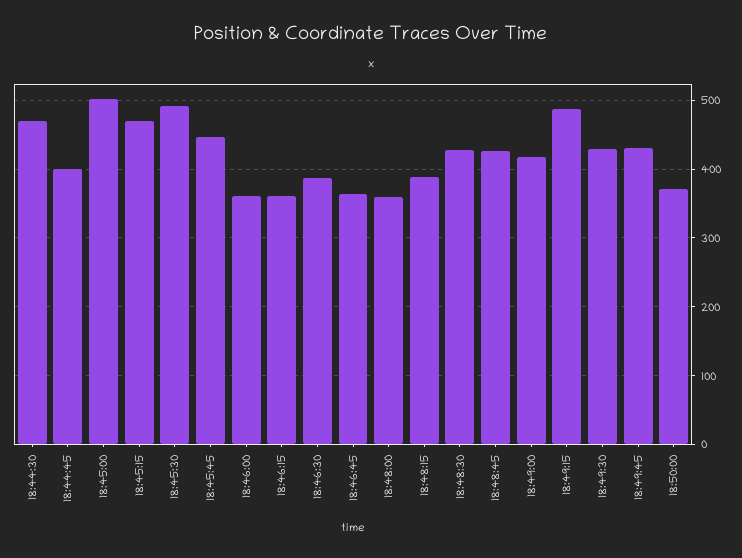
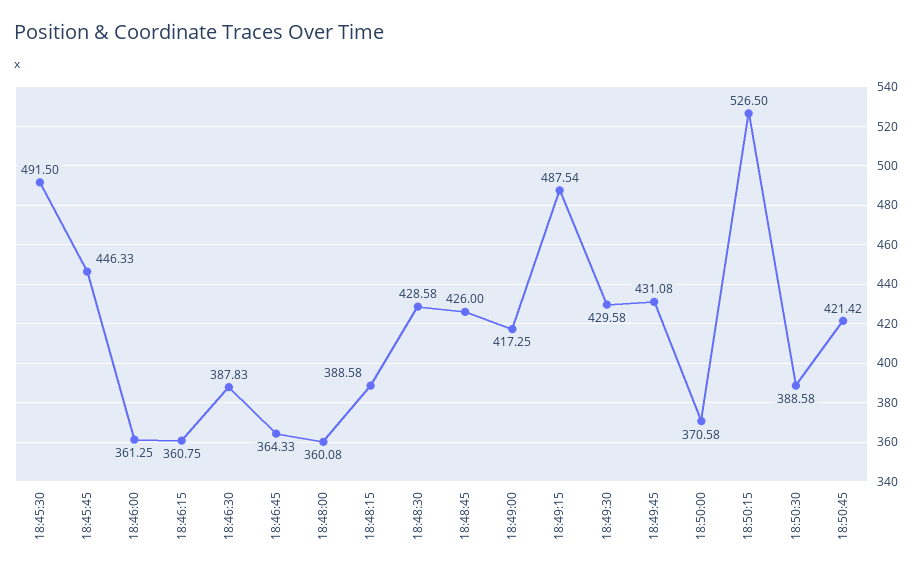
18:44:30: 470 -> none
18:44:45: 400 -> none
18:45:00: 500 -> none
18:45:15: 470 -> none
18:50:15: none -> 526.5
18:50:30: none -> 388.58
18:50:45: none -> 421.42

